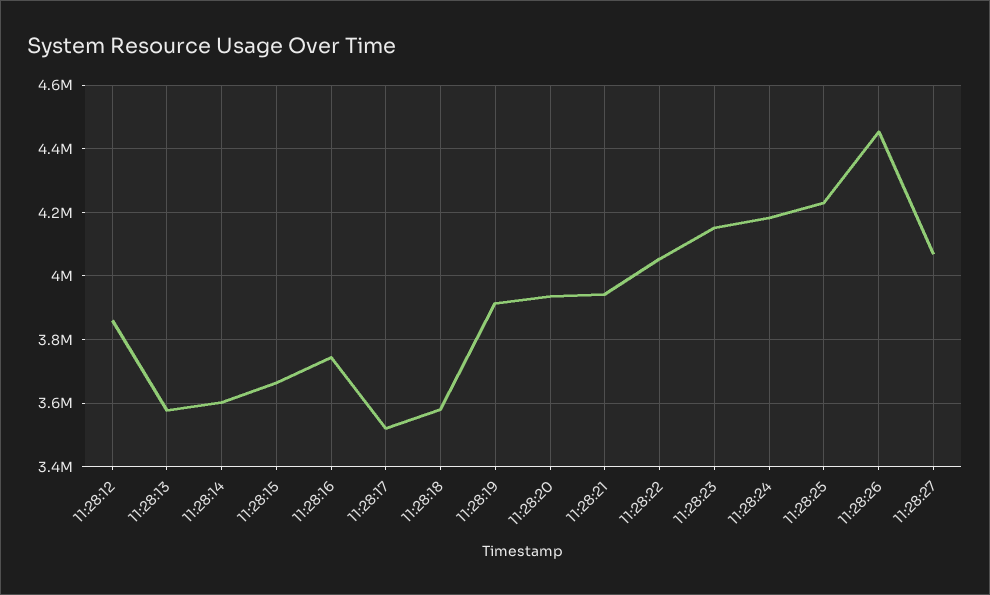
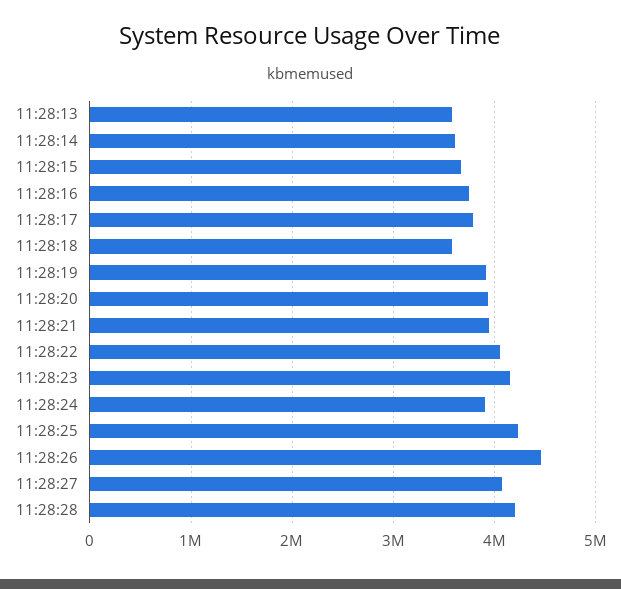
11:28:12: 3860000 -> none
11:28:17: 3520000 -> 3800000
11:28:24: 4180000 -> 3900000
11:28:28: none -> 4200000

